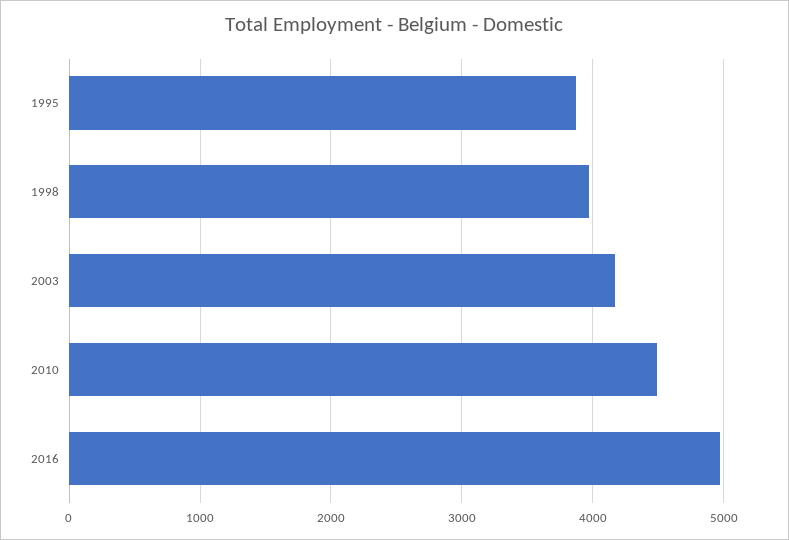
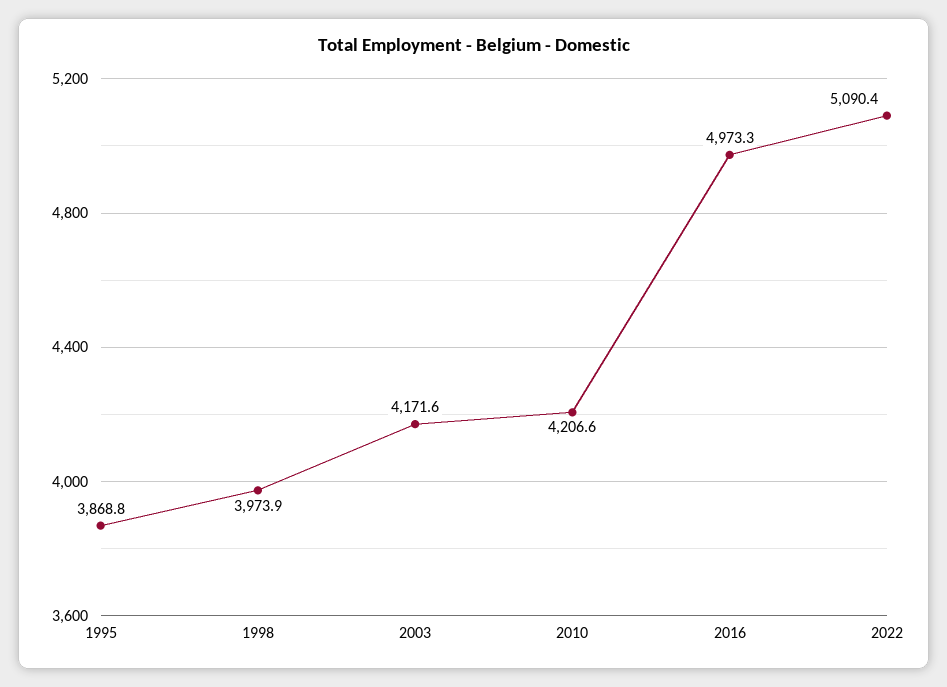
2010: 4500 -> 4206.6
2022: none -> 5090.4

